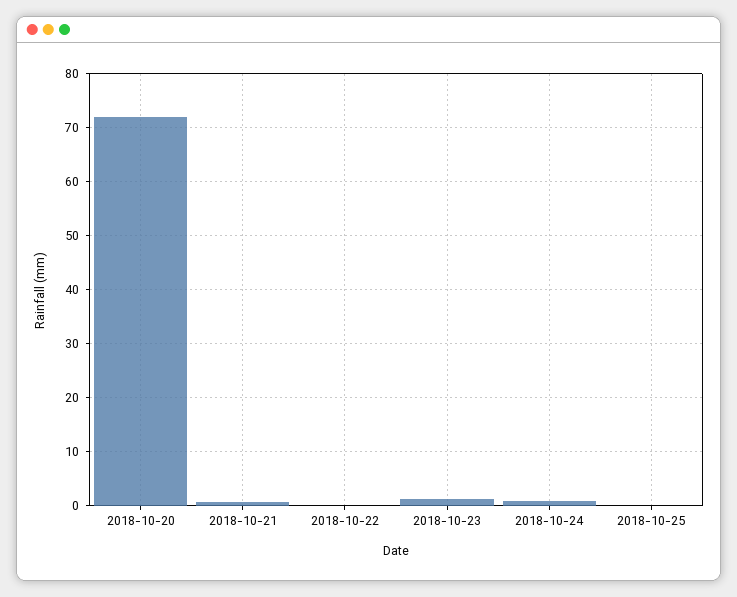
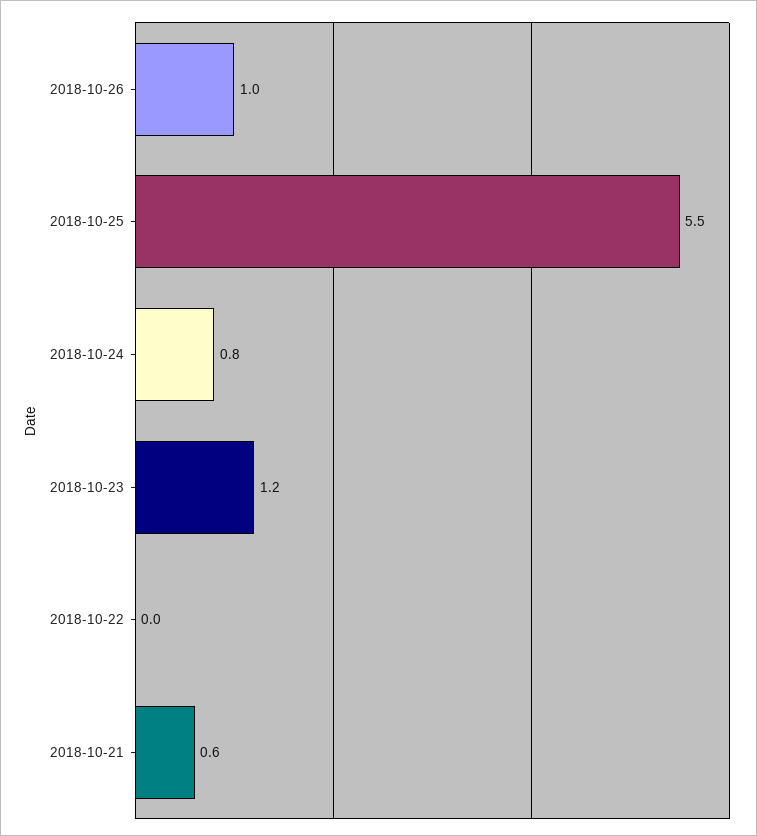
2018-10-20: 72 -> none
2018-10-25: 0 -> 5.5
2018-10-26: none -> 1

